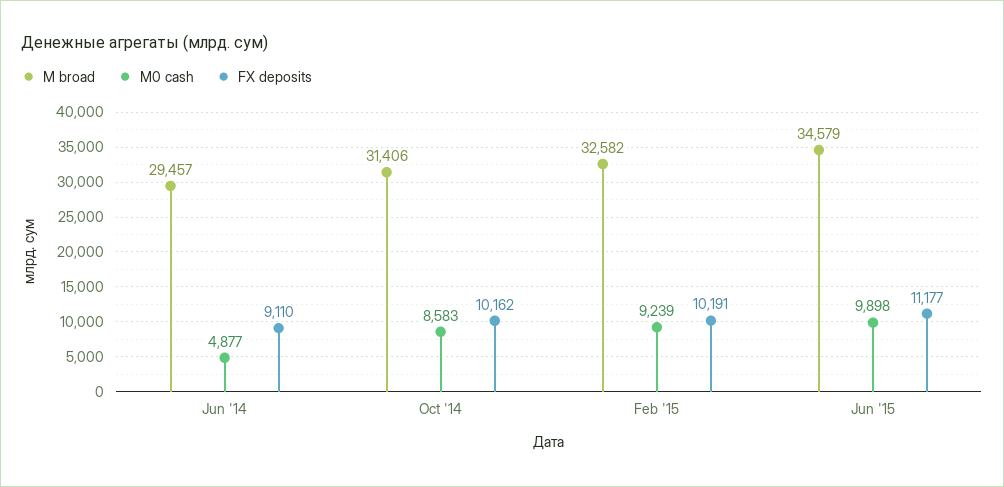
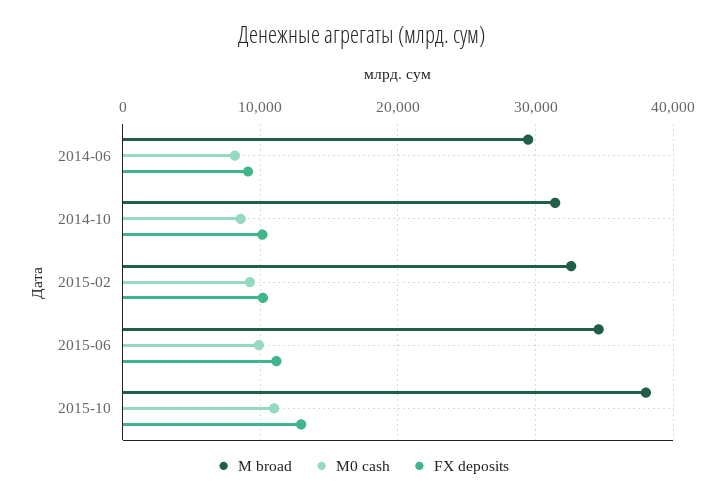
M0 cash, Jun '14: 4877 -> 8000
M broad, 2015-10: none -> 38000
M0 cash, 2015-10: none -> 11000
FX deposits, 2015-10: none -> 13000

